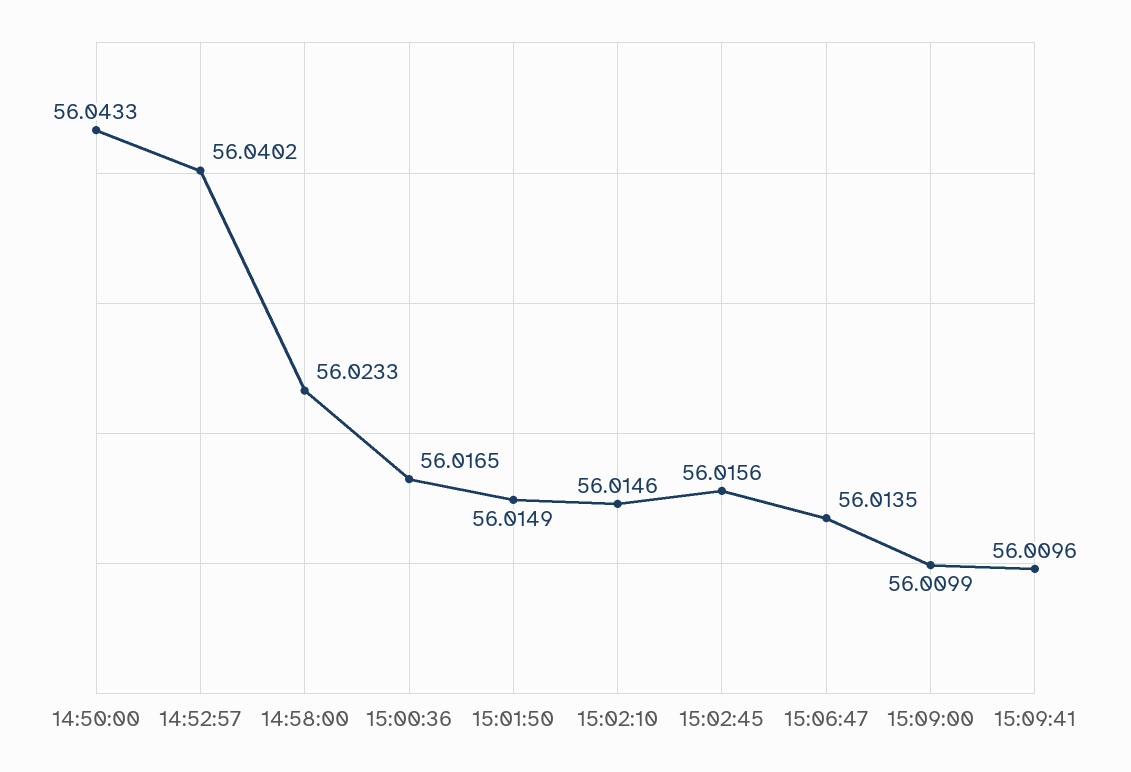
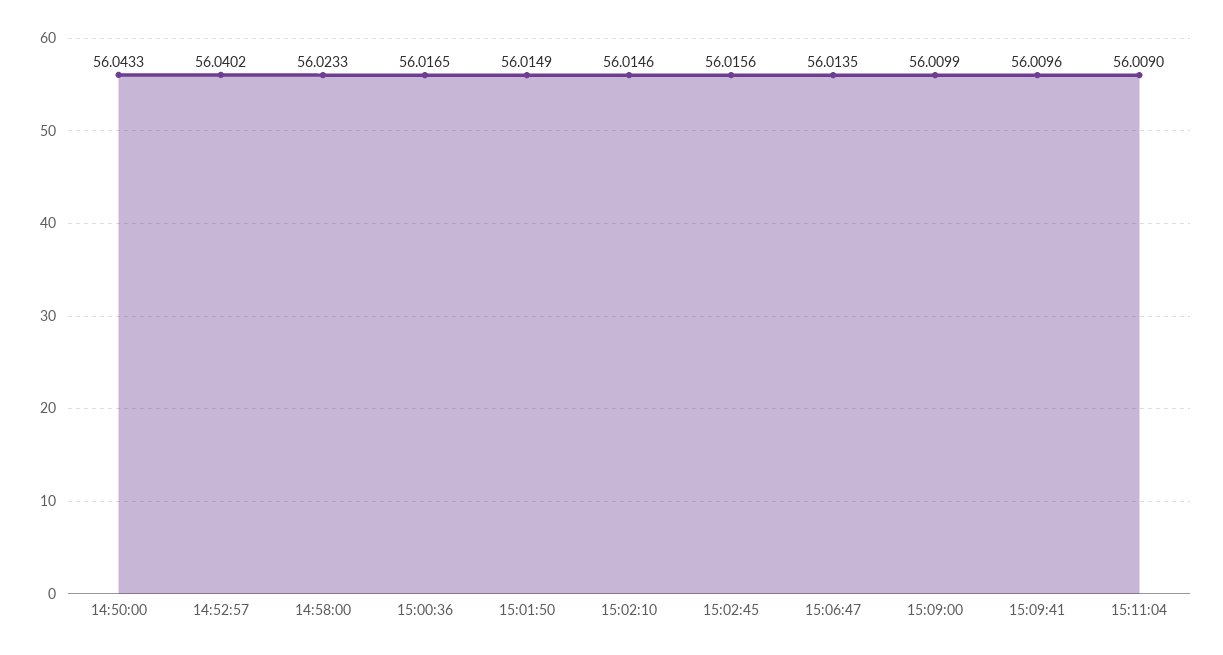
15:11:04: none -> 56.009

